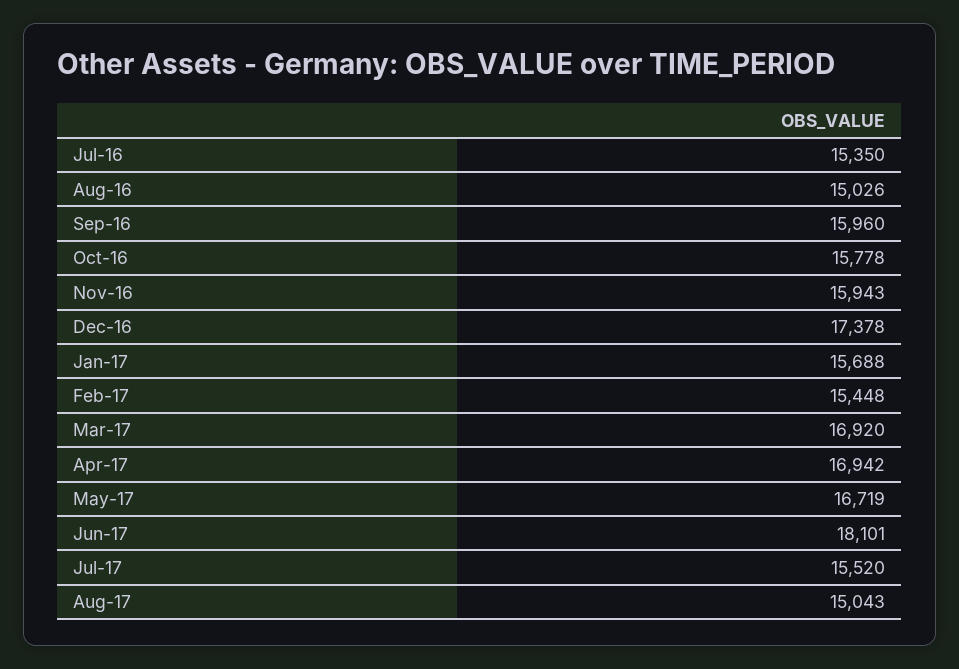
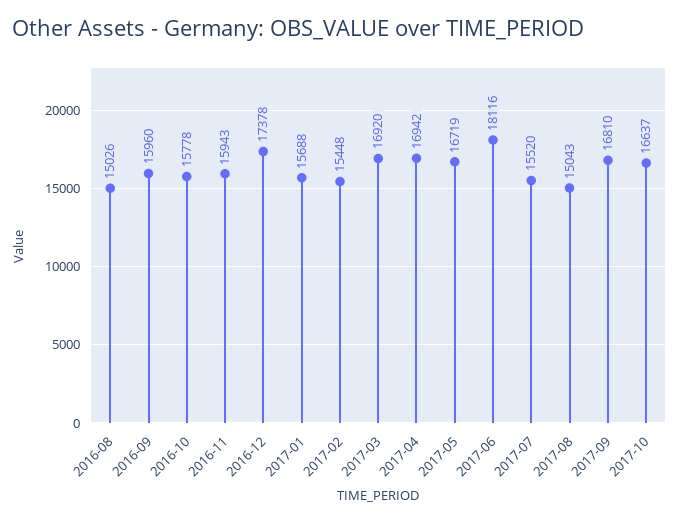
Jul-16: 15350 -> none
Jun-17: 18101 -> 18116
2017-09: none -> 16810
2017-10: none -> 16637

